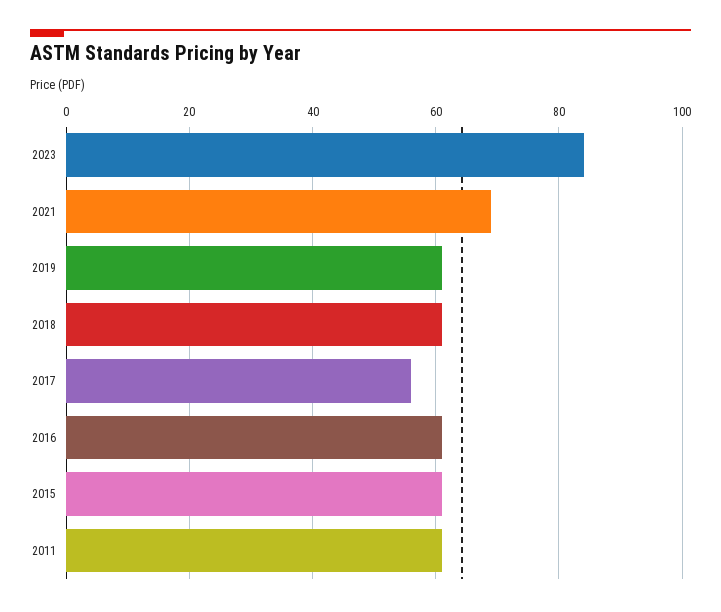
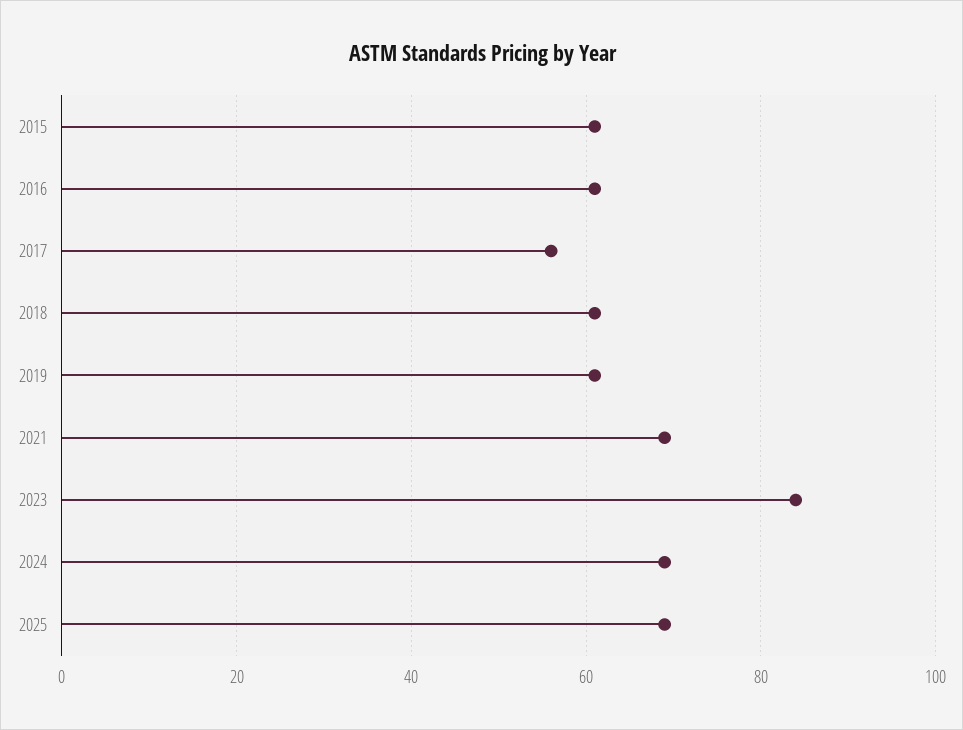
2011: 60 -> none
2024: none -> 70
2025: none -> 70

